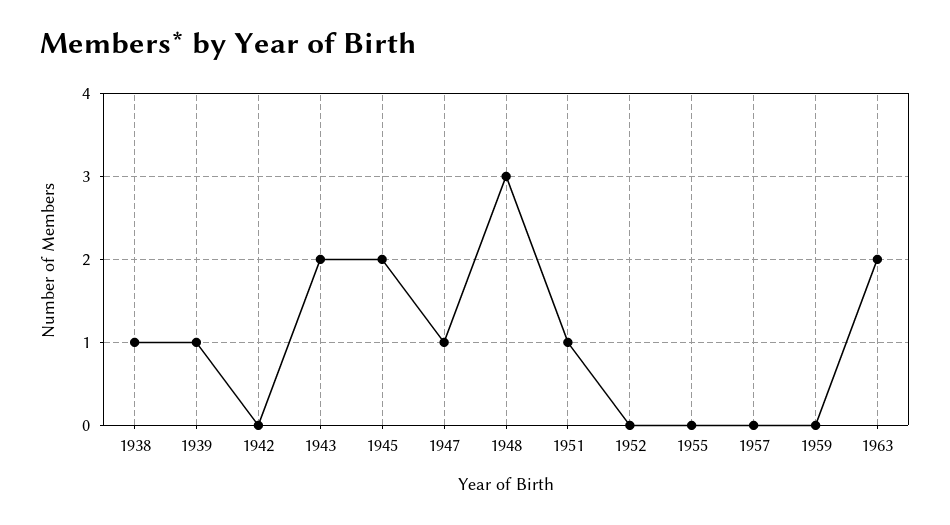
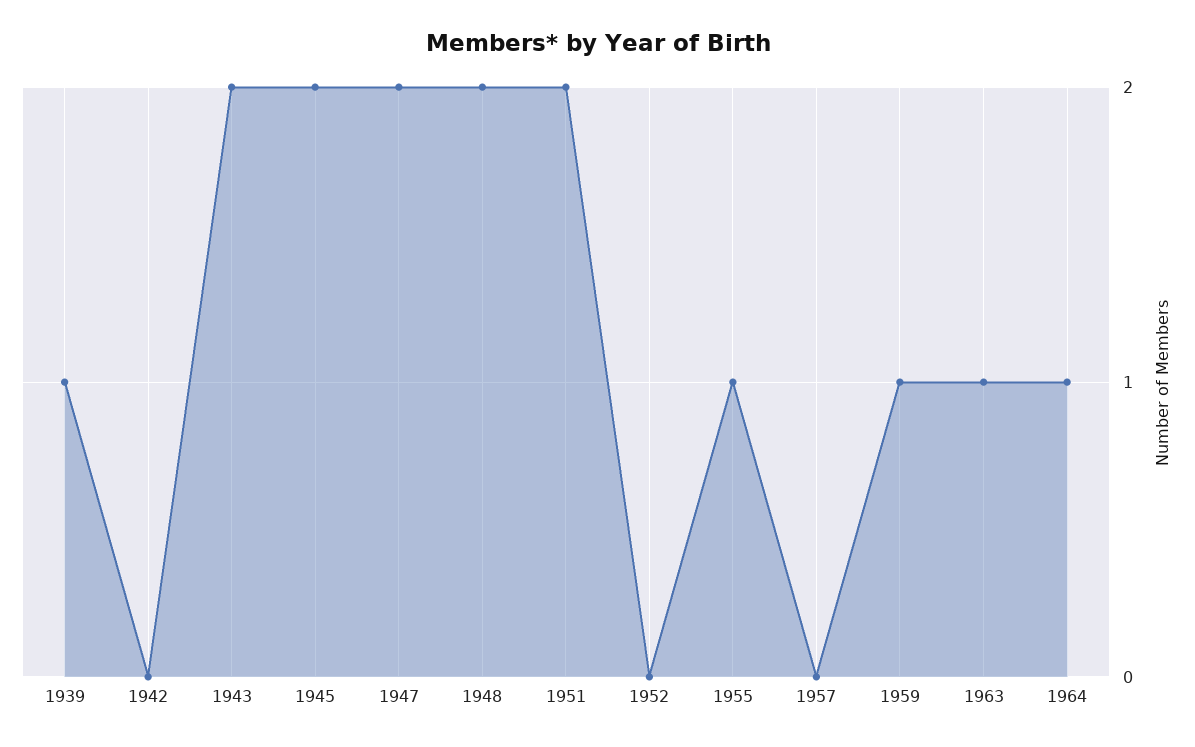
1938: 1 -> none
1947: 1 -> 2
1948: 3 -> 2
1951: 1 -> 2
1955: 0 -> 1
1959: 0 -> 1
1963: 2 -> 1
1964: none -> 1

